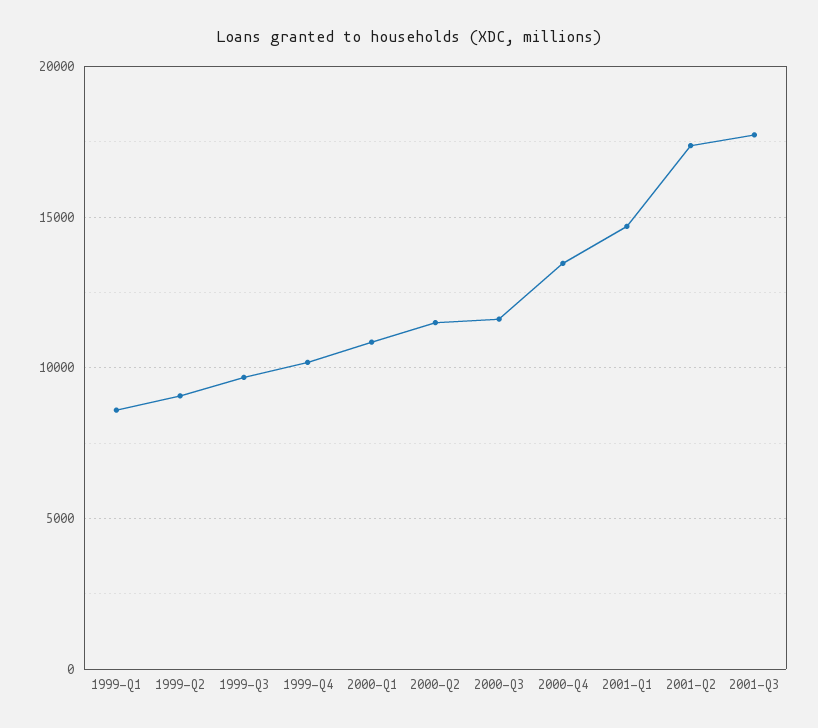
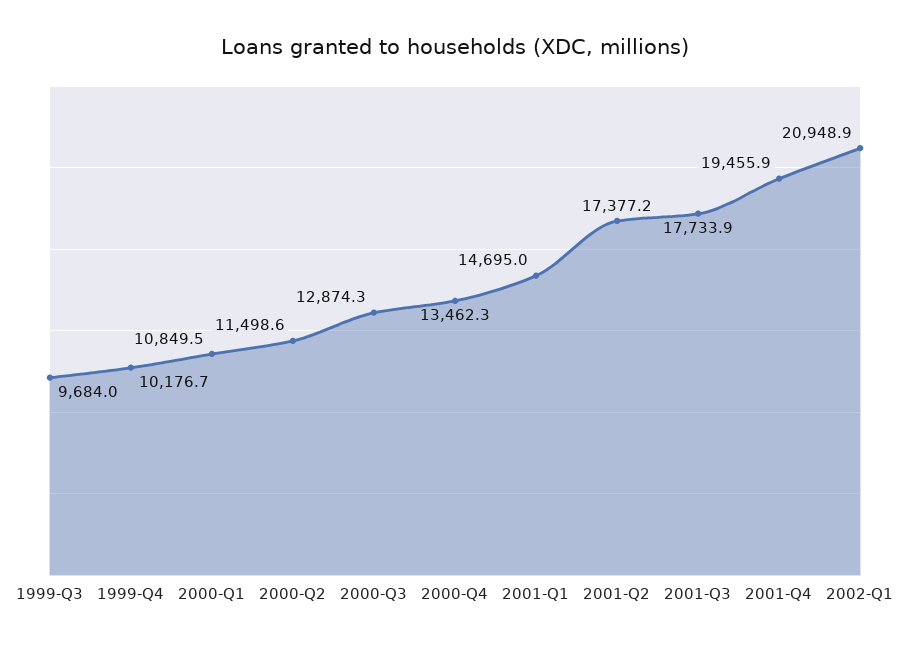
1999-Q1: 8500 -> none
1999-Q2: 9000 -> none
2000-Q3: 11500 -> 12874.3
2001-Q4: none -> 19455.9
2002-Q1: none -> 20948.9

